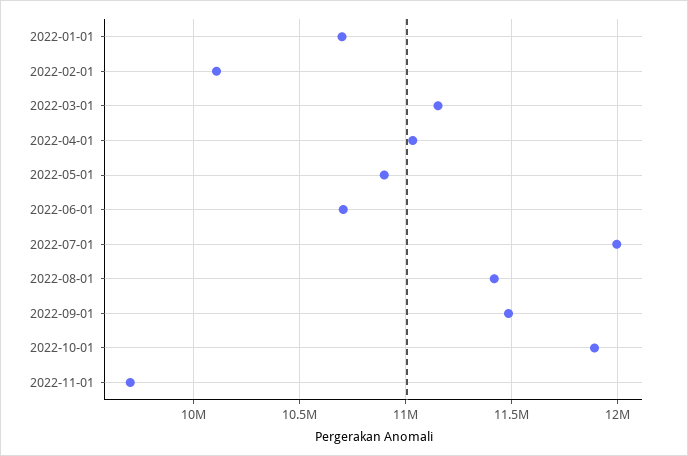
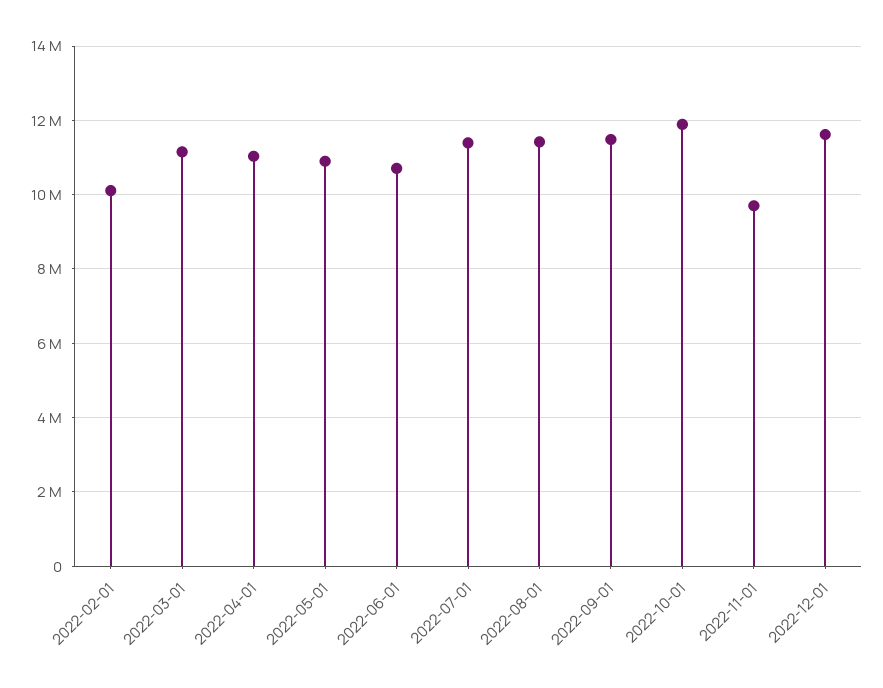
2022-01-01: 10700000 -> none
2022-07-01: 12000000 -> 11400000
2022-12-01: none -> 11600000

